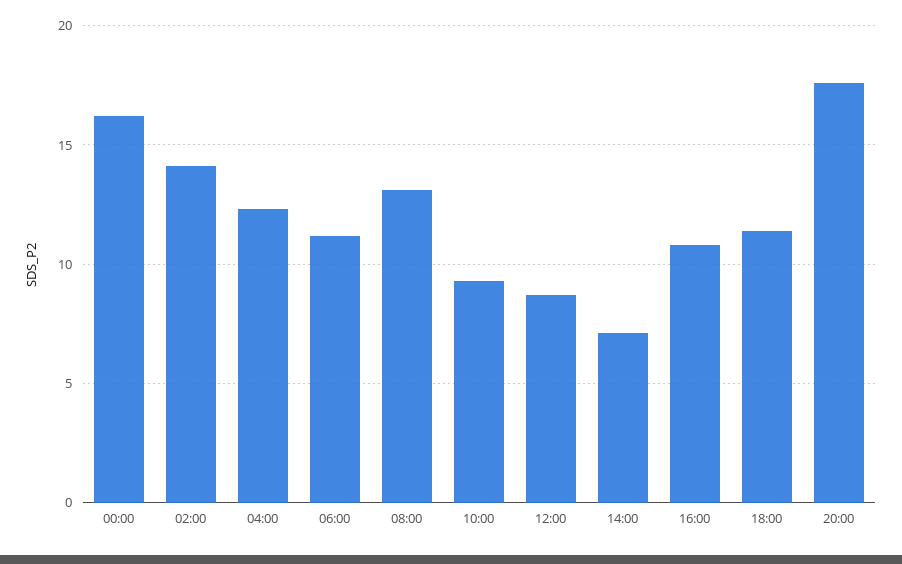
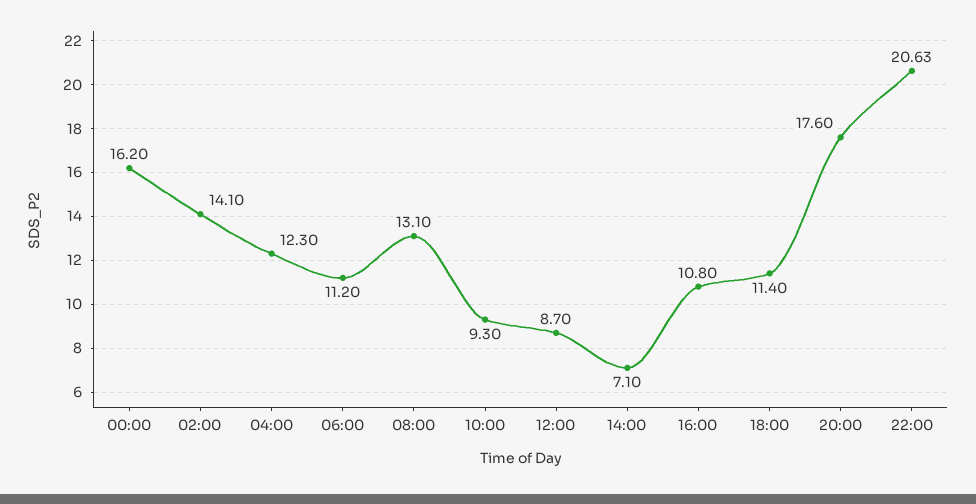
22:00: none -> 20.63

